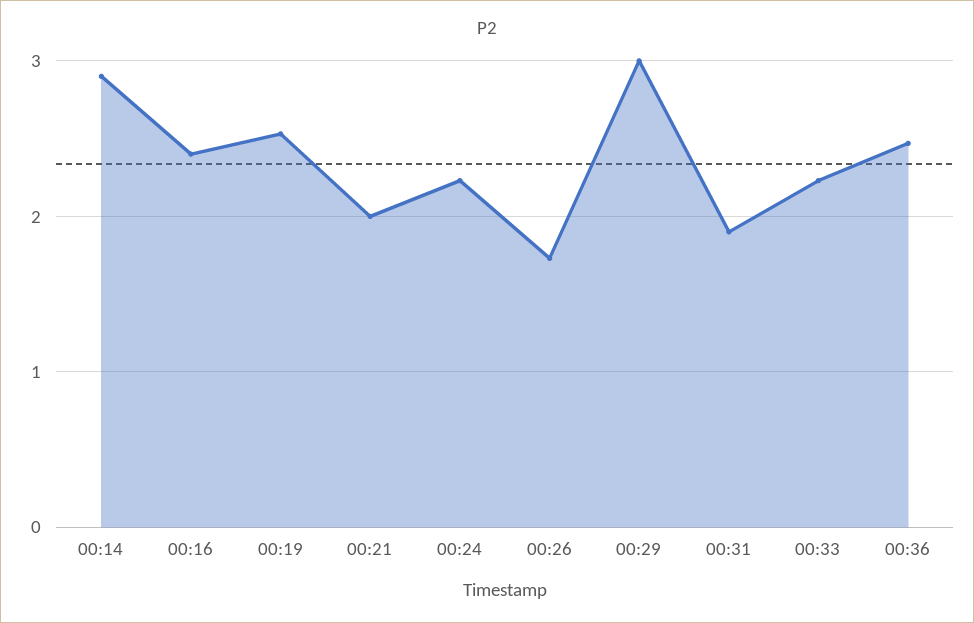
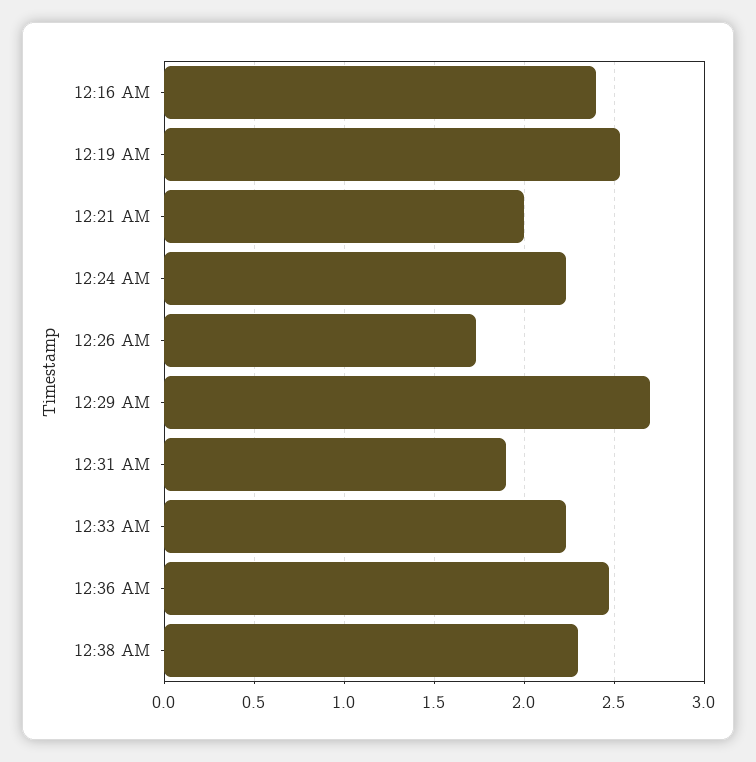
00:14: 2.9 -> none
00:29: 3 -> 2.7
12:38 AM: none -> 2.3

